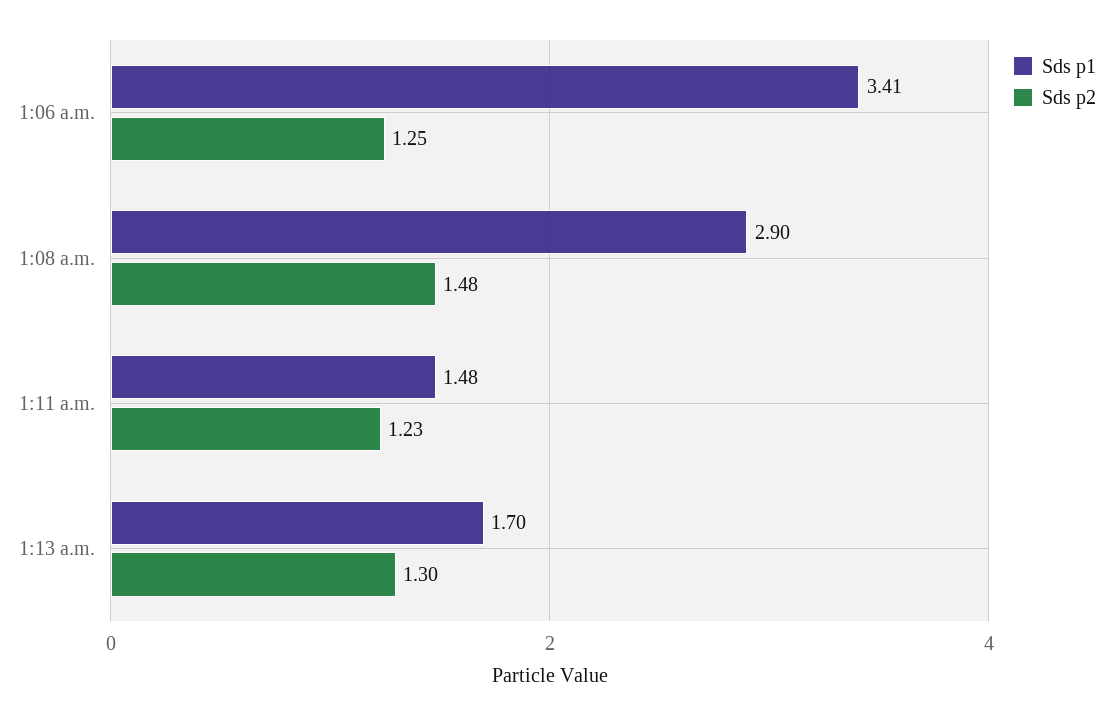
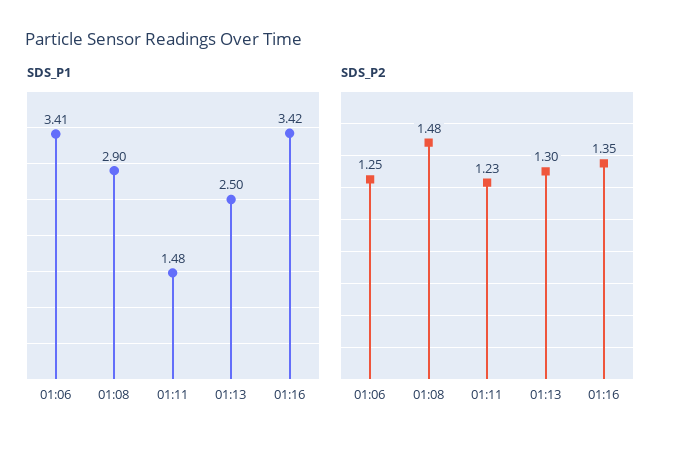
Sds p1, 1:13 a.m.: 1.7 -> 2.5
Sds p1, 01:16: none -> 3.42
Sds p2, 01:16: none -> 1.35

